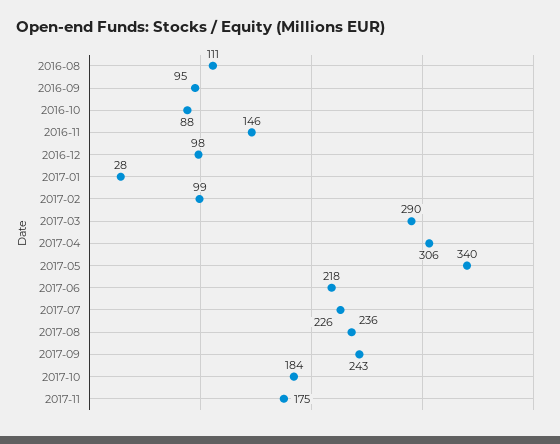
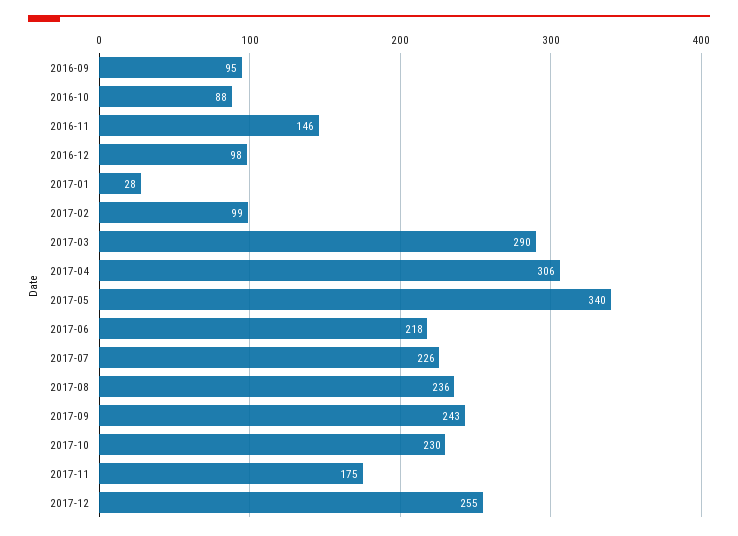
2016-08: 111 -> none
2017-10: 184 -> 230
2017-12: none -> 255

